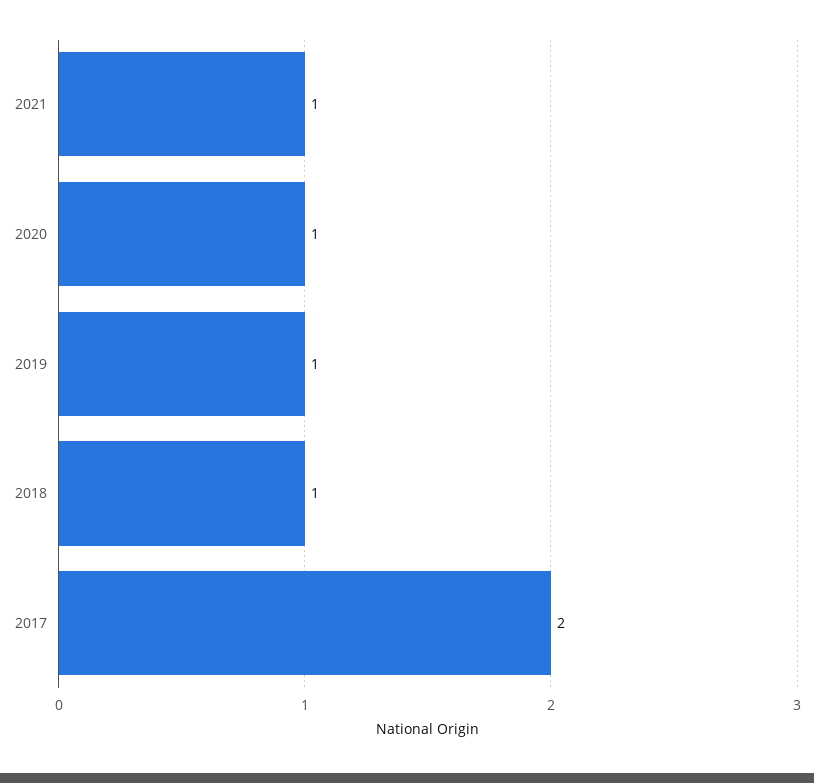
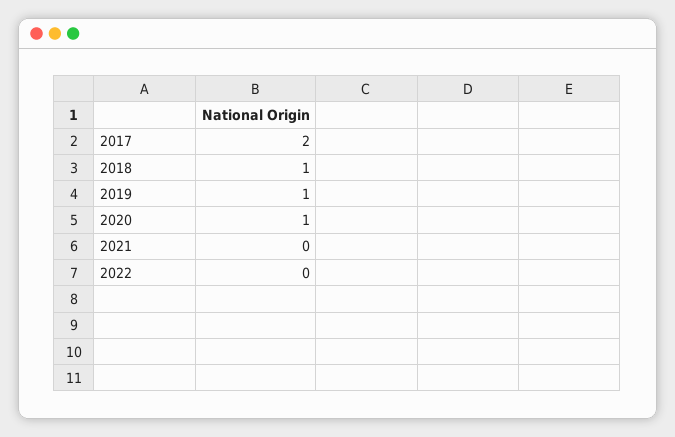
2021: 1 -> 0
2022: none -> 0

